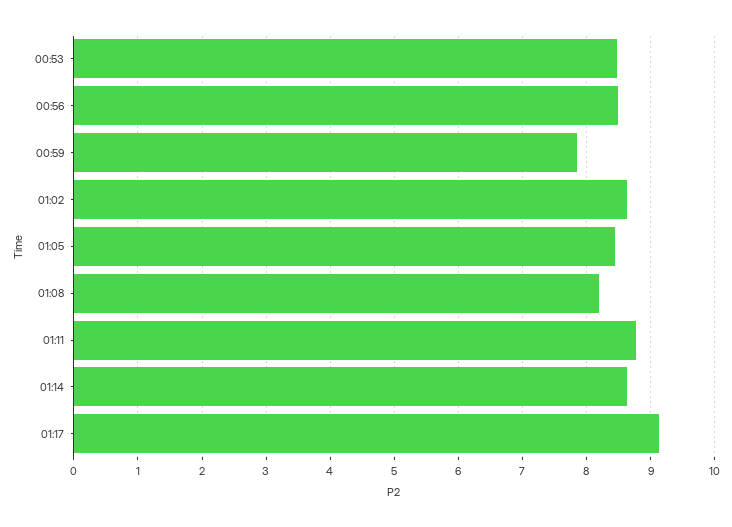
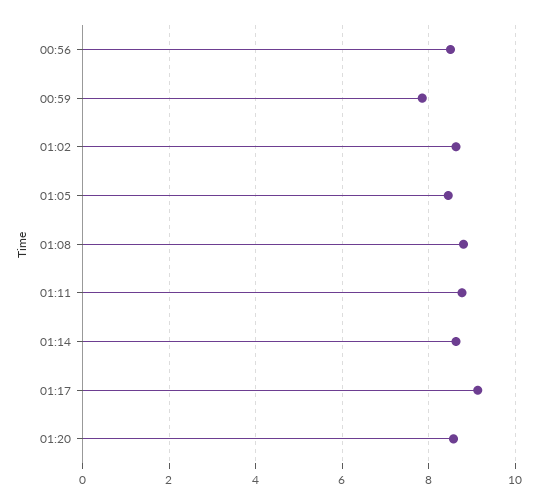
00:53: 8.5 -> none
01:08: 8.2 -> 8.8
01:20: none -> 8.6

